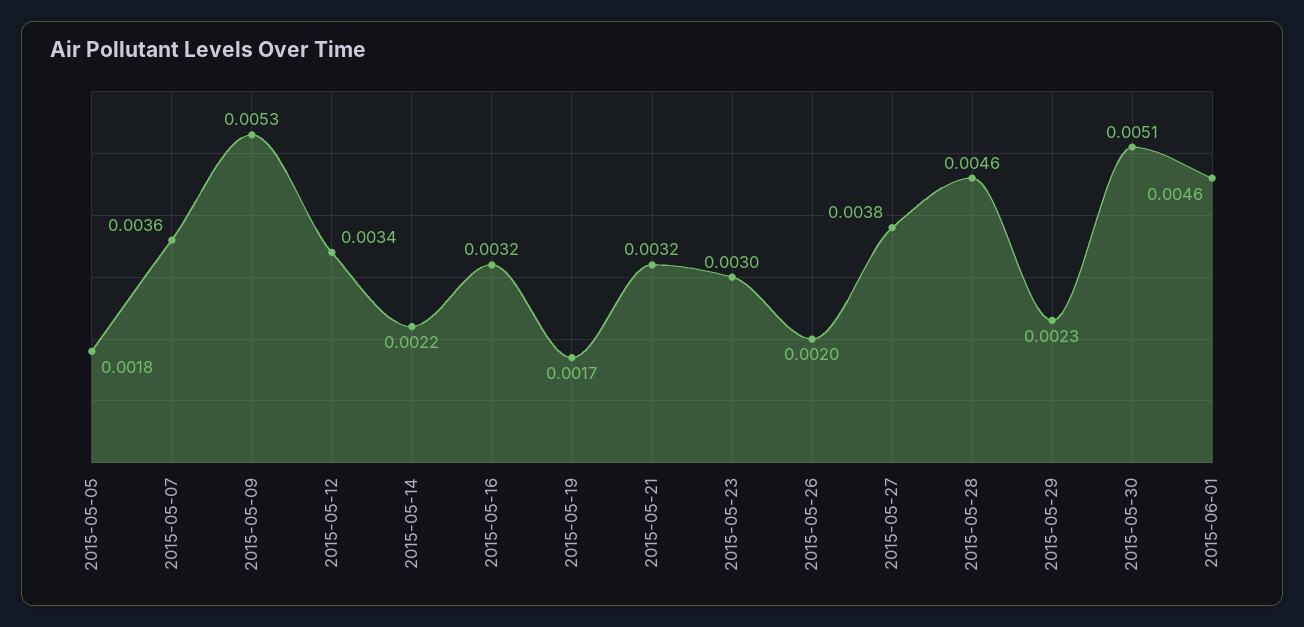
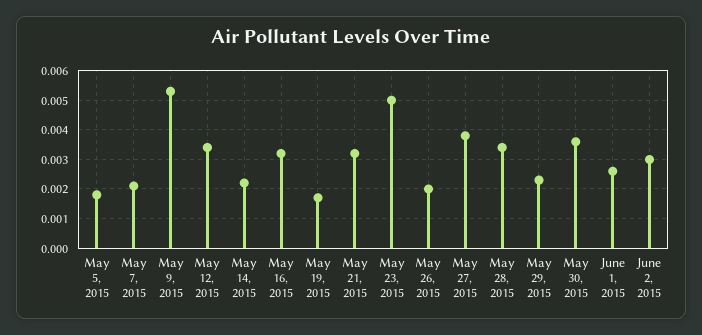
2015-05-07: 0.0036 -> 0.002
2015-05-23: 0.003 -> 0.005
2015-05-28: 0.0046 -> 0.0035
2015-05-30: 0.0051 -> 0.0035
2015-06-01: 0.0046 -> 0.0025
June 2, 2015: none -> 0.003

